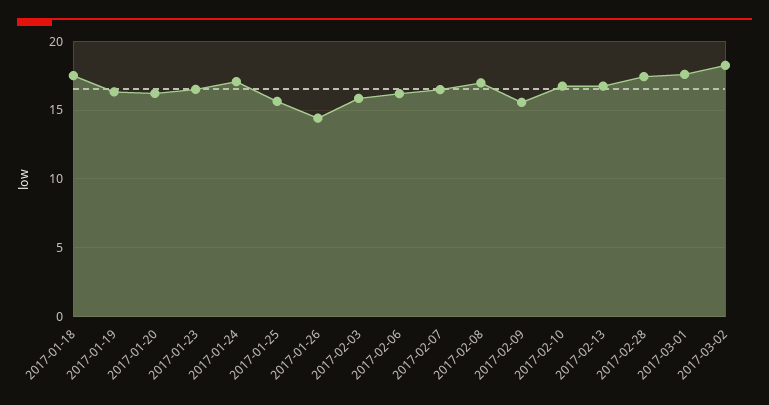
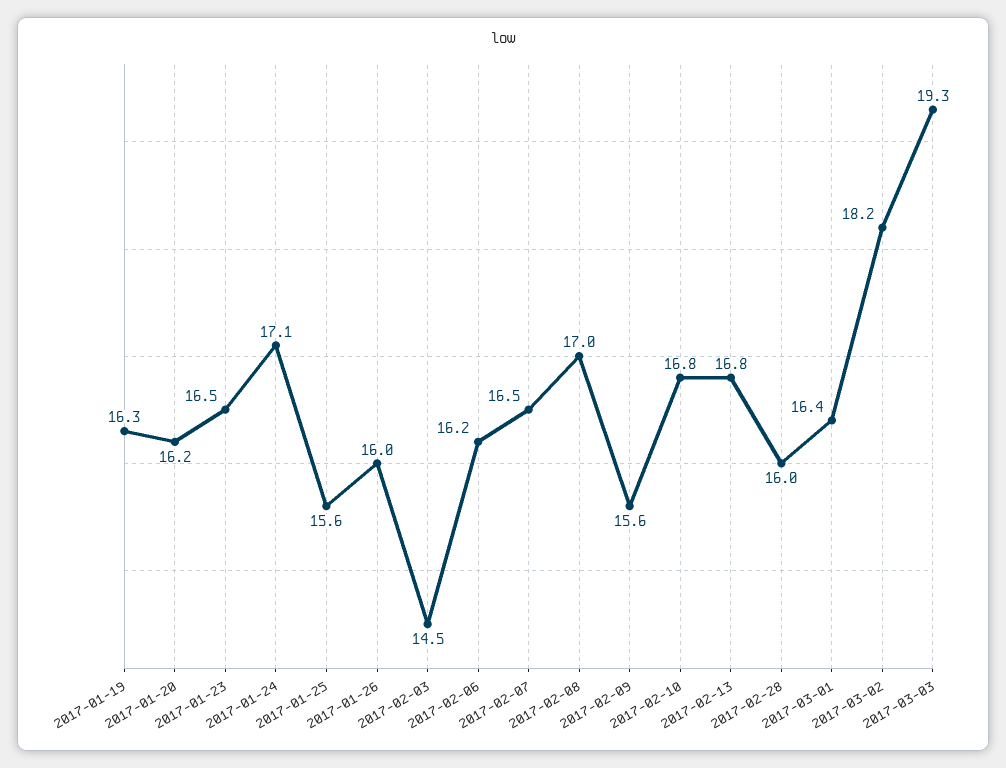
2017-01-18: 17.5 -> none
2017-01-26: 14.5 -> 16
2017-02-03: 16 -> 14.5
2017-02-28: 17.5 -> 16
2017-03-01: 17.5 -> 16.4
2017-03-03: none -> 19.3

